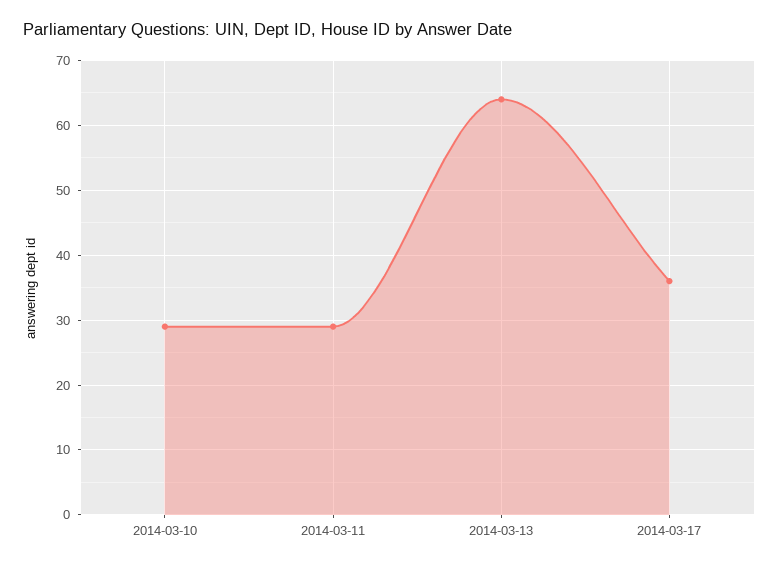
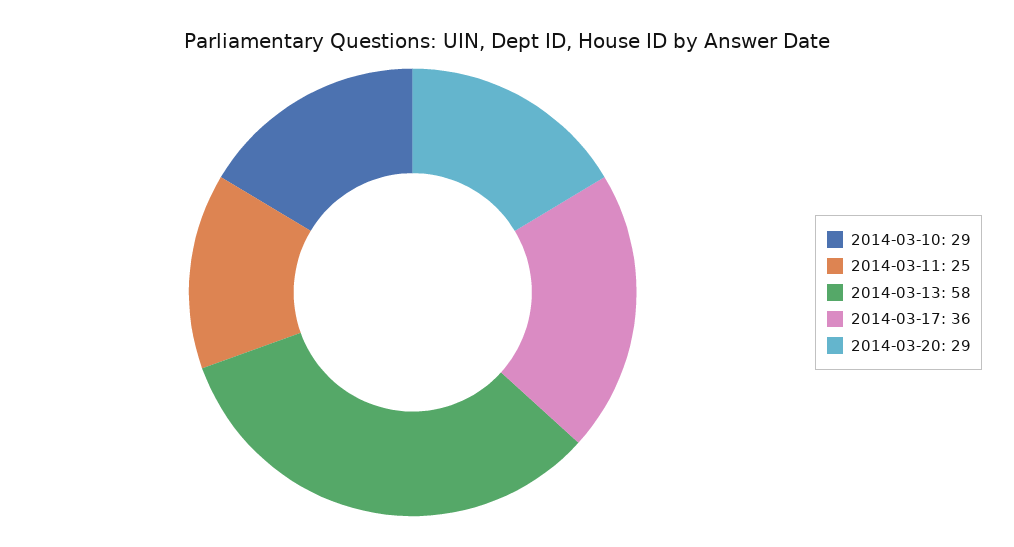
2014-03-11: 29 -> 25
2014-03-13: 64 -> 58
2014-03-20: none -> 29

